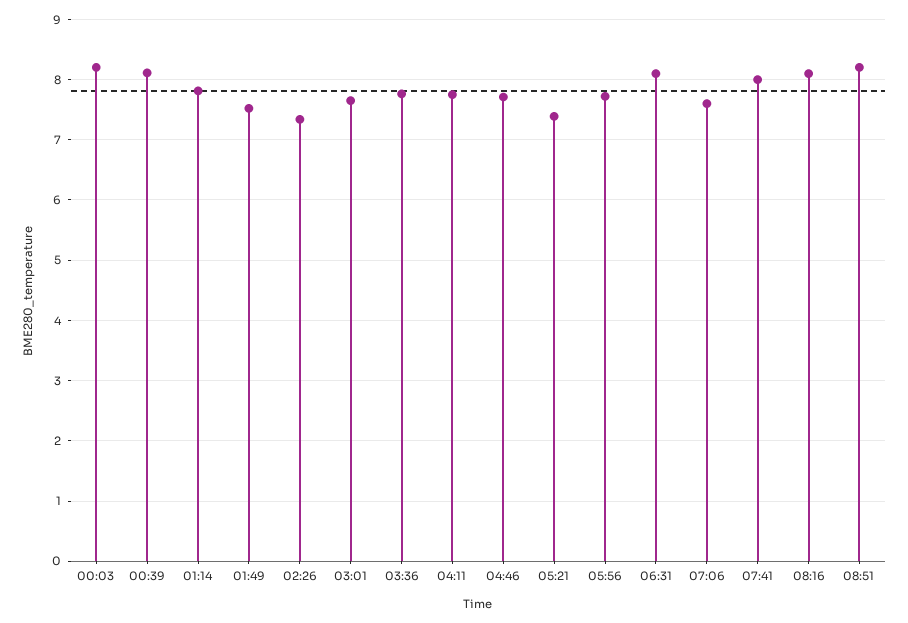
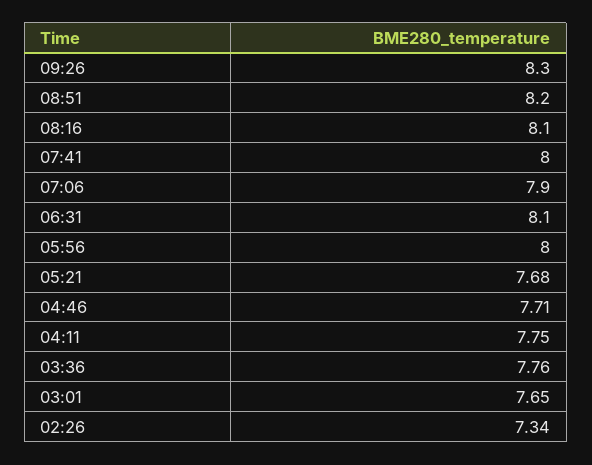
00:03: 8.2 -> none
00:39: 8.1 -> none
01:14: 7.8 -> none
01:49: 7.5 -> none
05:21: 7.4 -> 7.68
05:56: 7.7 -> 8
07:06: 7.6 -> 7.9
09:26: none -> 8.3

